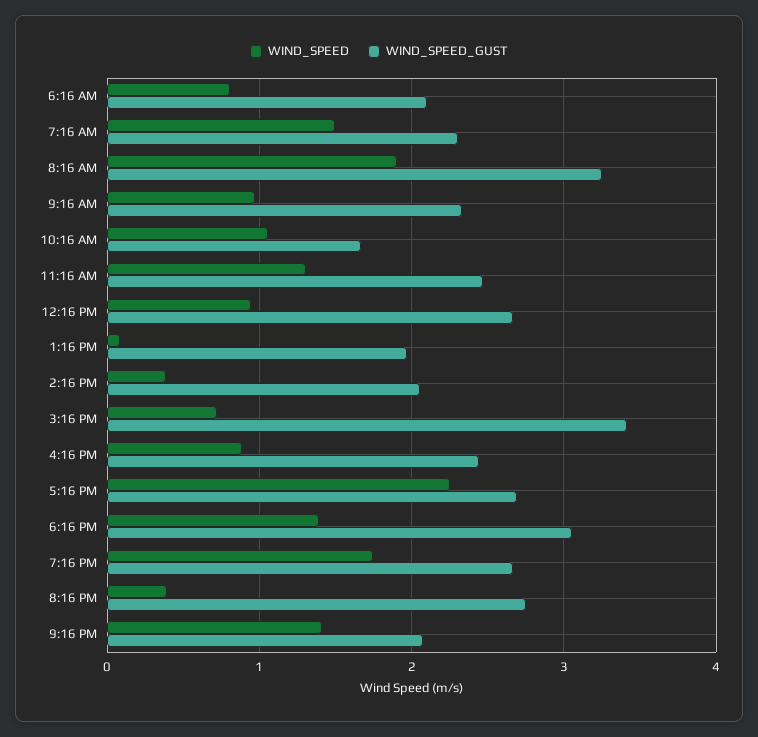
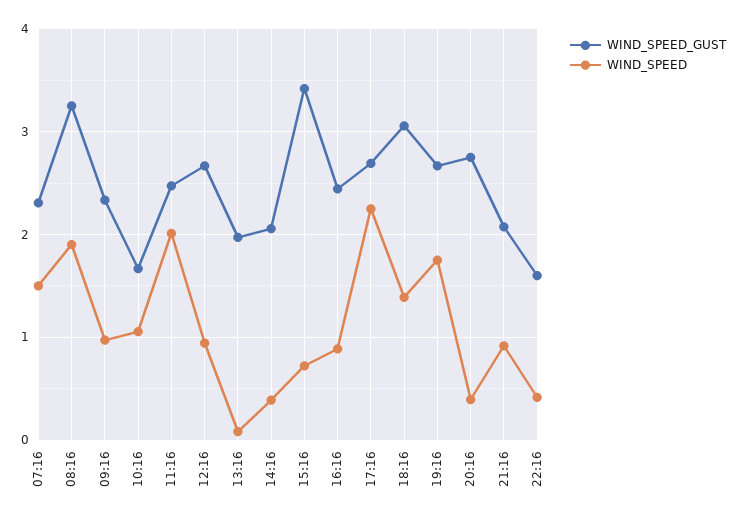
WIND_SPEED, 6:16 AM: 0.8 -> none
WIND_SPEED_GUST, 6:16 AM: 2.1 -> none
WIND_SPEED, 11:16 AM: 1.3 -> 2
WIND_SPEED, 9:16 PM: 1.4 -> 0.9
WIND_SPEED_GUST, 22:16: none -> 1.6
WIND_SPEED, 22:16: none -> 0.4

